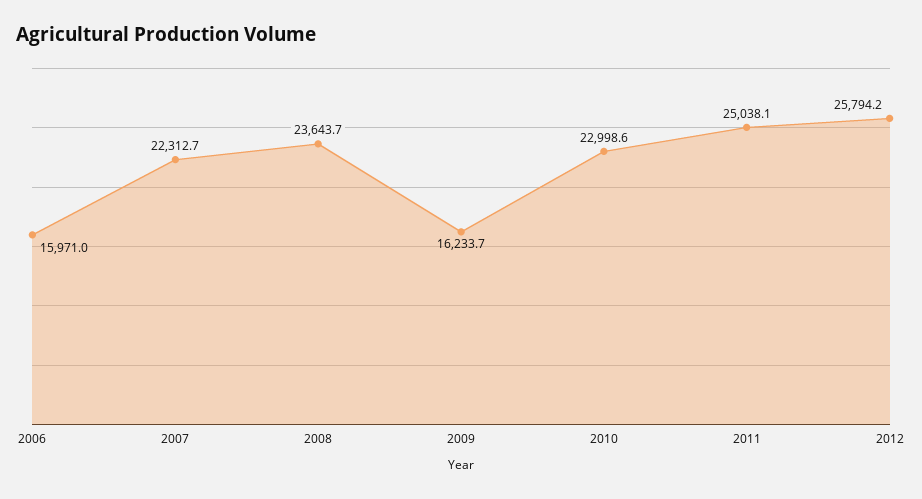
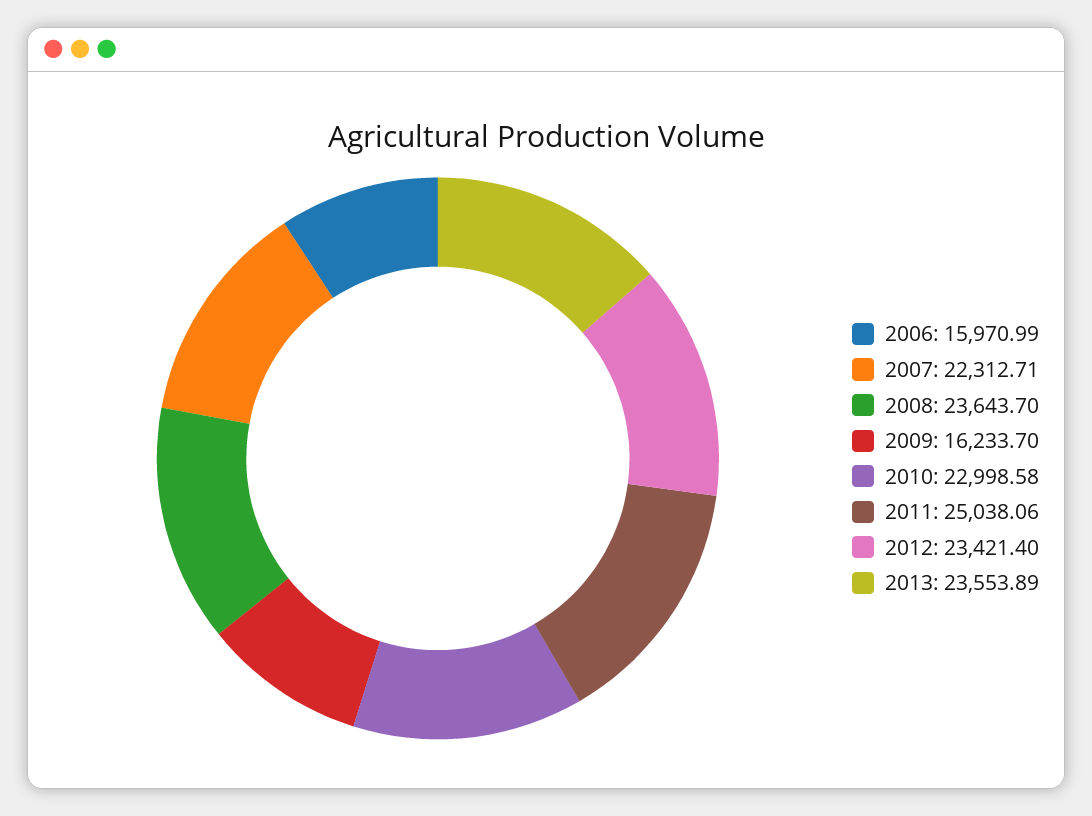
2012: 25794.2 -> 23421.4
2013: none -> 23553.89

